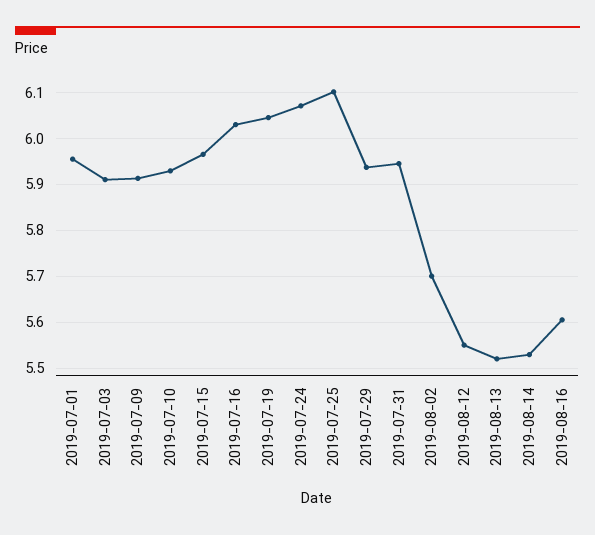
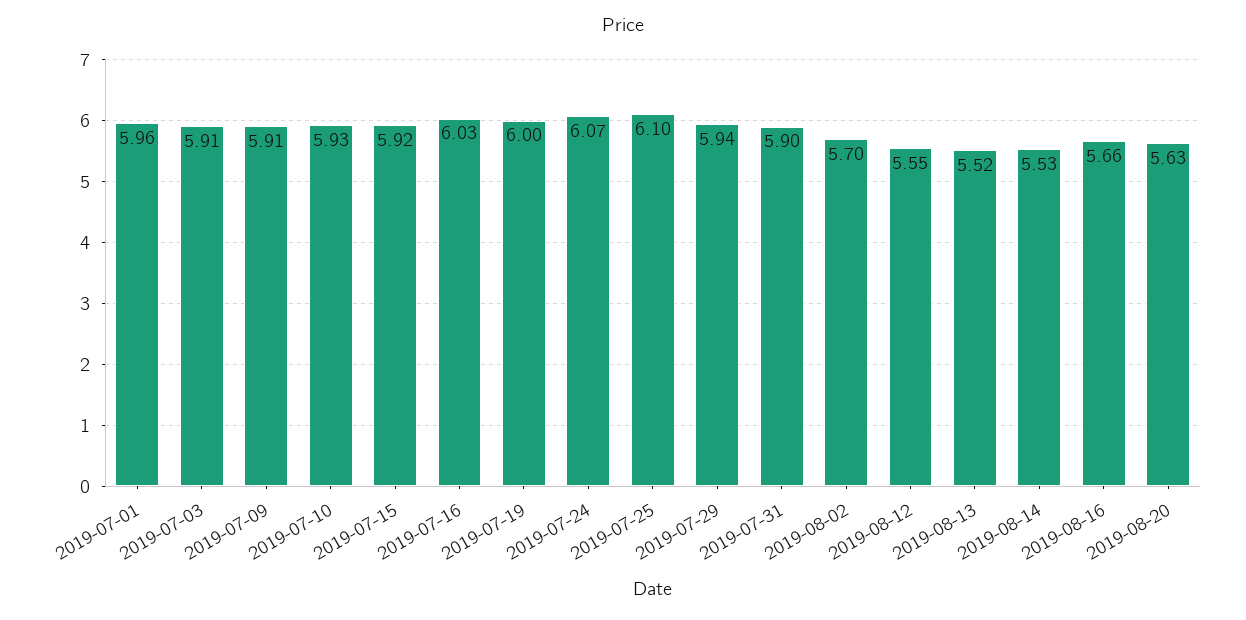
2019-07-15: 5.96 -> 5.92
2019-07-19: 6.04 -> 6
2019-07-31: 5.94 -> 5.9
2019-08-16: 5.6 -> 5.66
2019-08-20: none -> 5.63

